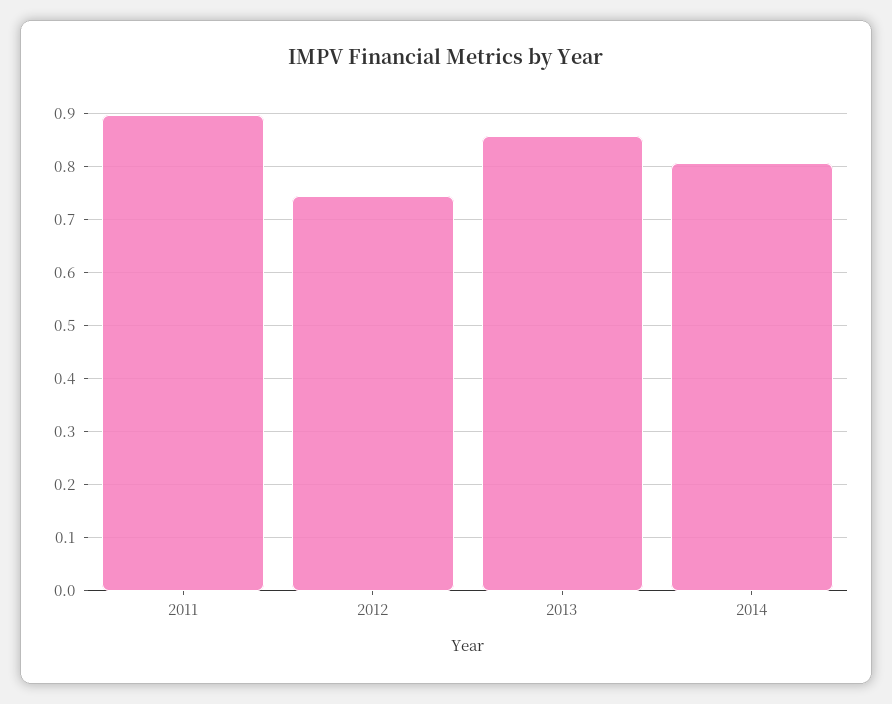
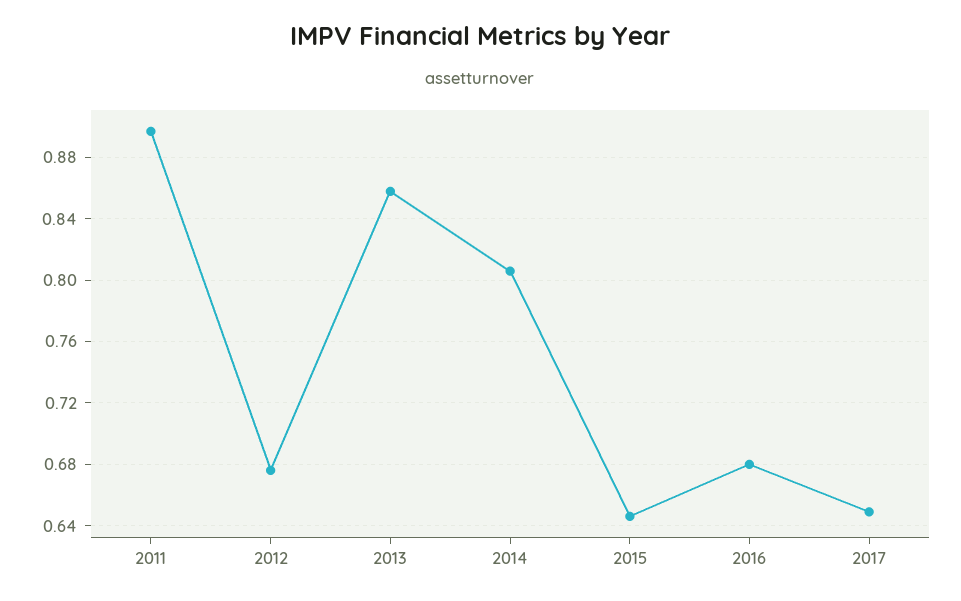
2012: 0.74 -> 0.675
2015: none -> 0.645
2016: none -> 0.68
2017: none -> 0.65

